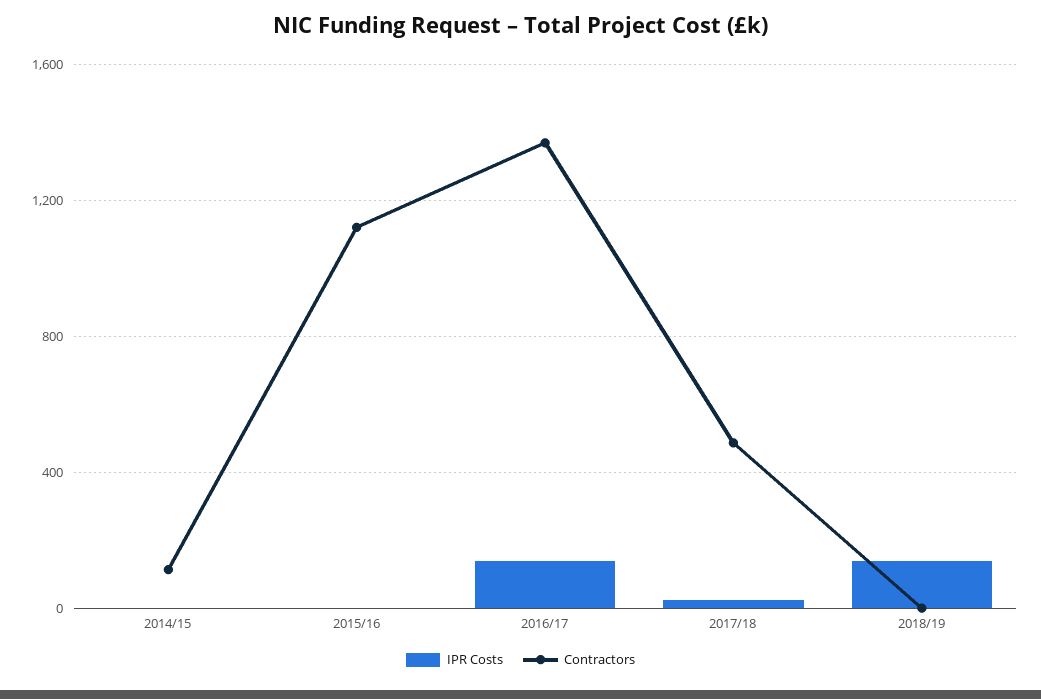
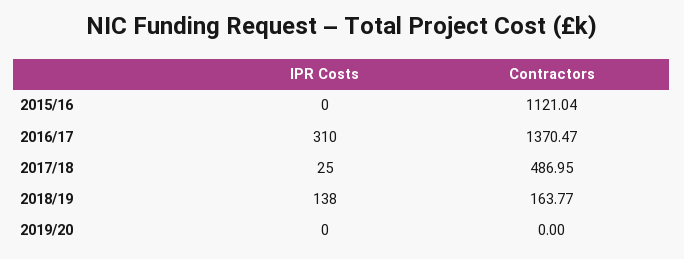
IPR Costs, 2014/15: 0 -> none
Contractors, 2014/15: 100 -> none
IPR Costs, 2016/17: 150 -> 310
Contractors, 2018/19: 0 -> 163.77
IPR Costs, 2019/20: none -> 0
Contractors, 2019/20: none -> 0

